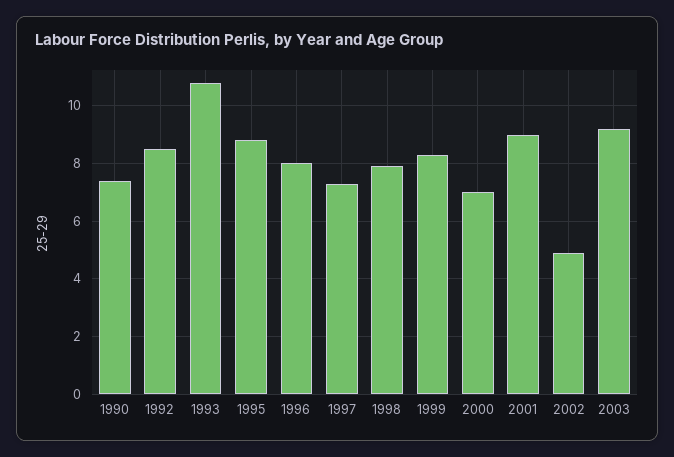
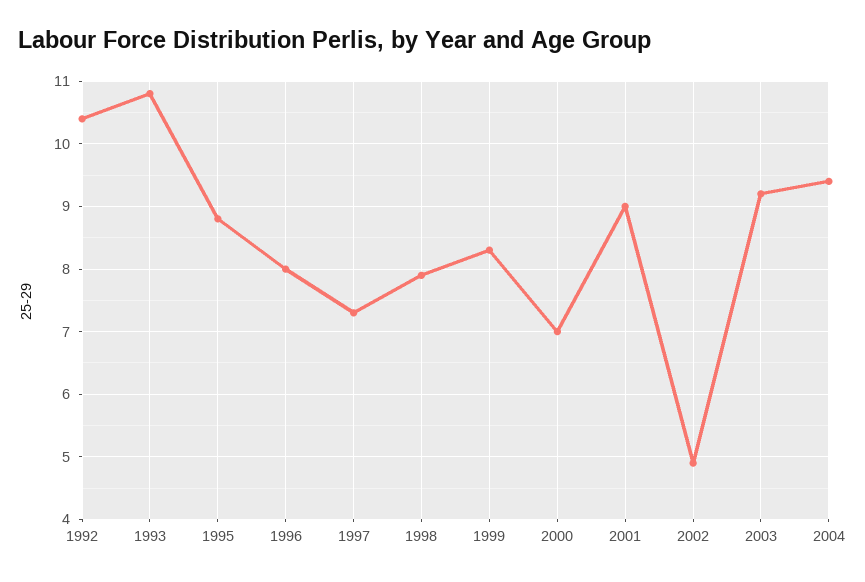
1990: 7.5 -> none
1992: 8.5 -> 10.4
2004: none -> 9.4

